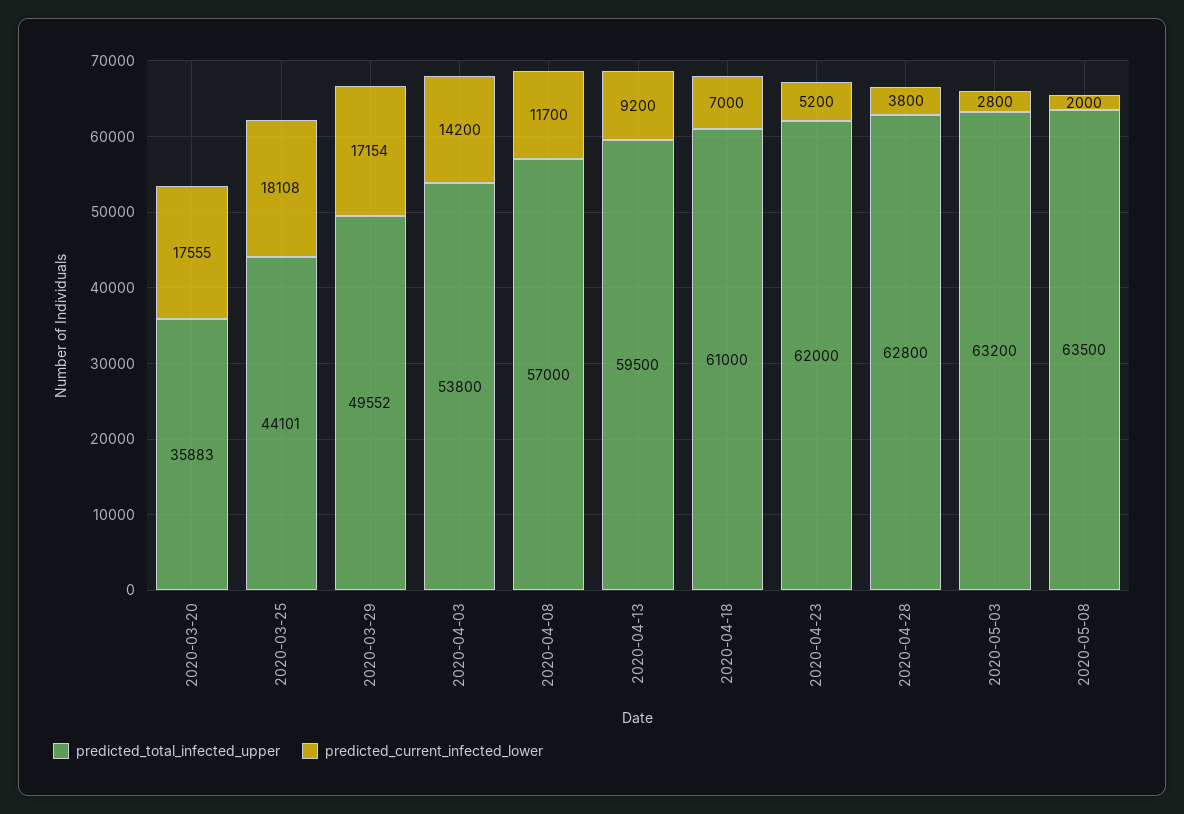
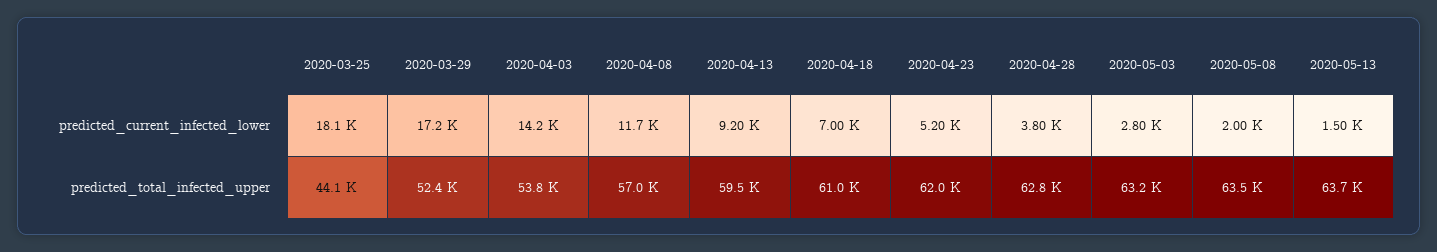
predicted_total_infected_upper, 2020-03-20: 35883 -> none
predicted_current_infected_lower, 2020-03-20: 17555 -> none
predicted_total_infected_upper, 2020-03-29: 49552 -> 52400
predicted_current_infected_lower, 2020-05-13: none -> 1500
predicted_total_infected_upper, 2020-05-13: none -> 63700

